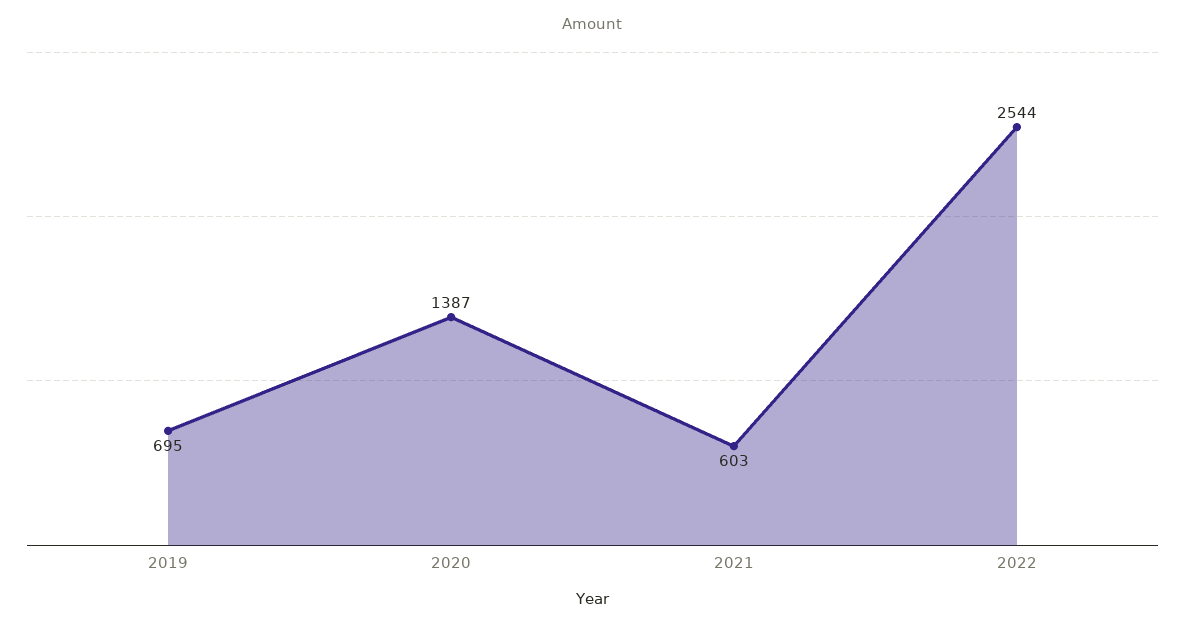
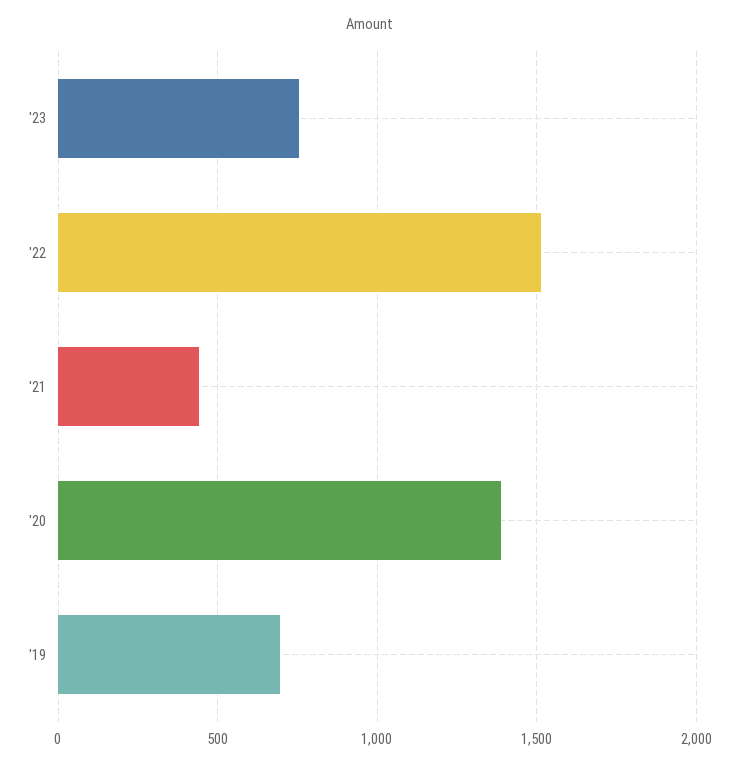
2021: 603 -> 450
2022: 2544 -> 1500
'23: none -> 750

